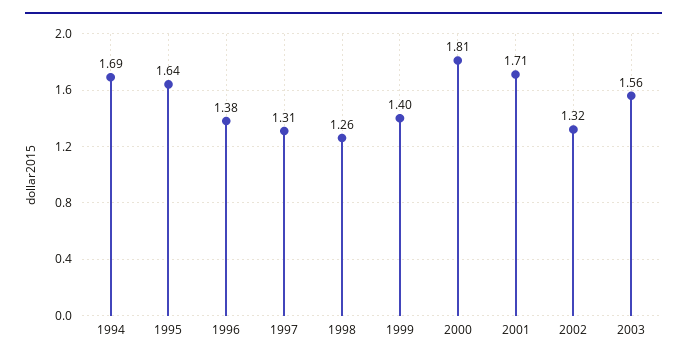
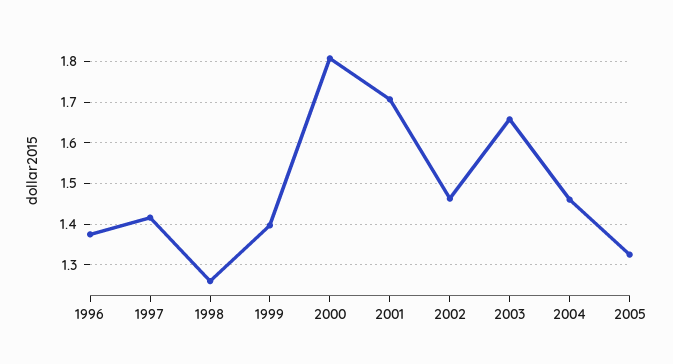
1994: 1.69 -> none
1995: 1.64 -> none
1997: 1.31 -> 1.42
2002: 1.32 -> 1.46
2003: 1.56 -> 1.66
2004: none -> 1.46
2005: none -> 1.32

